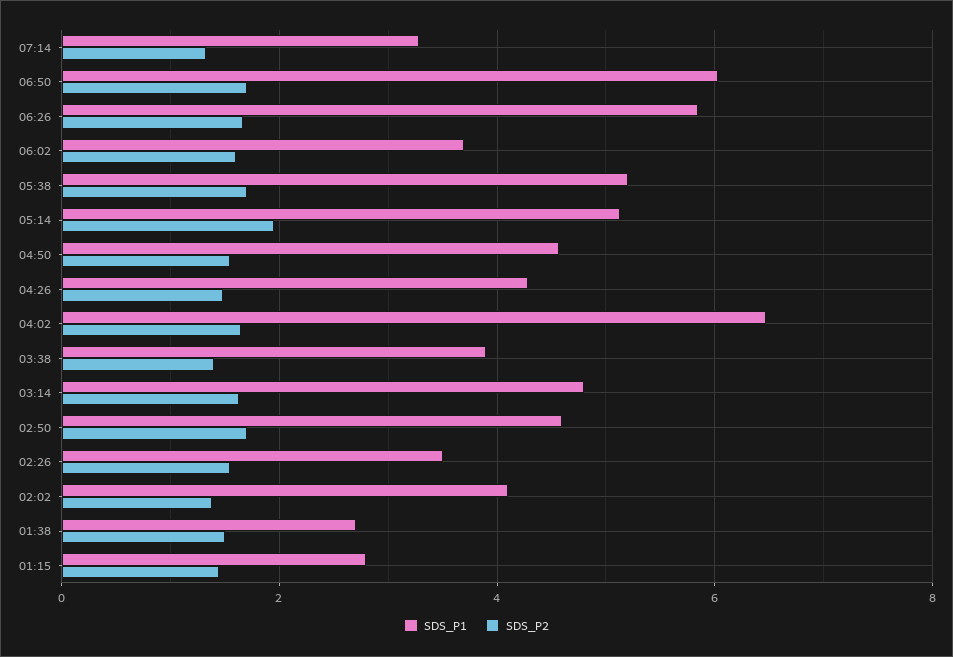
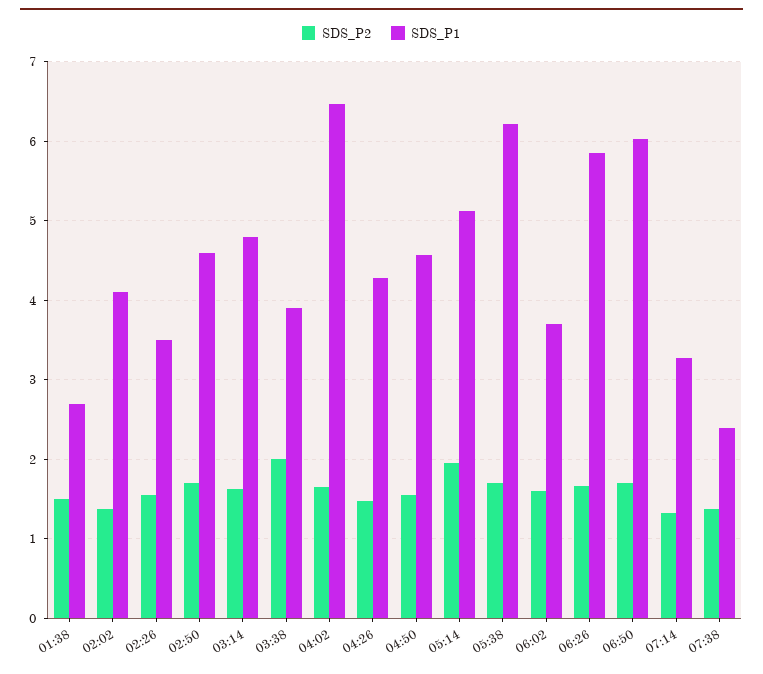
SDS_P1, 05:38: 5.2 -> 6.2
SDS_P2, 03:38: 1.4 -> 2
SDS_P1, 01:15: 2.8 -> none
SDS_P2, 01:15: 1.4 -> none
SDS_P2, 07:38: none -> 1.4
SDS_P1, 07:38: none -> 2.4

